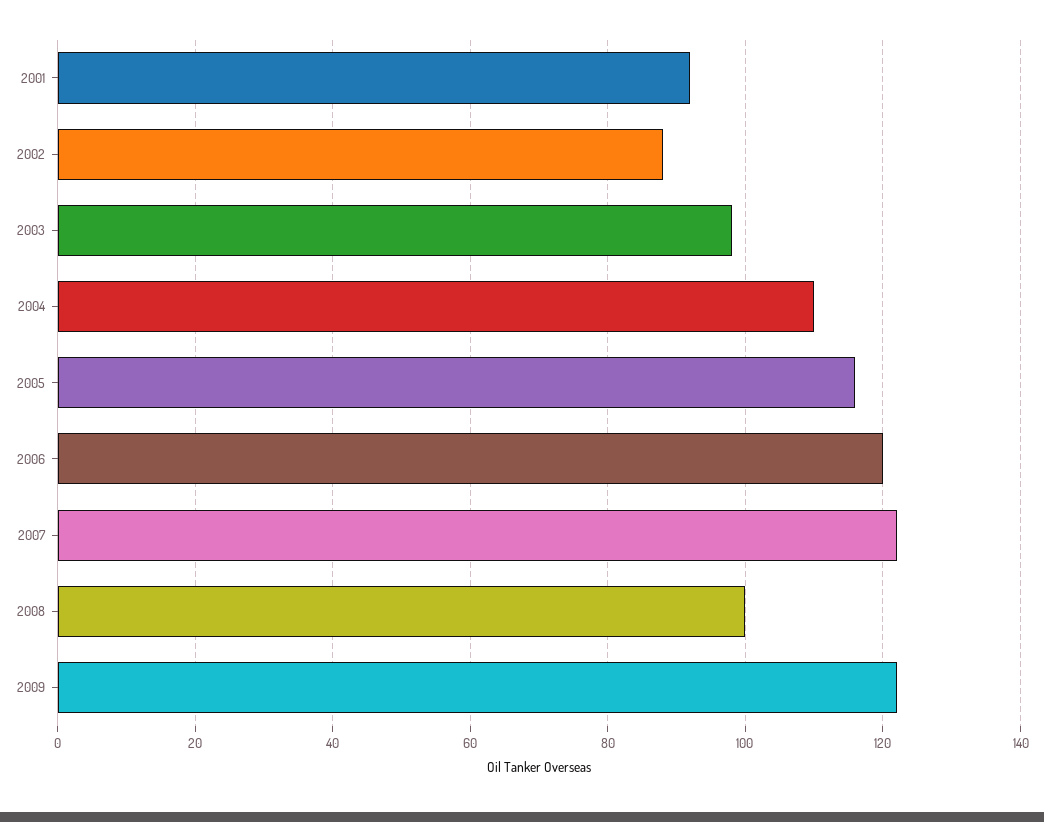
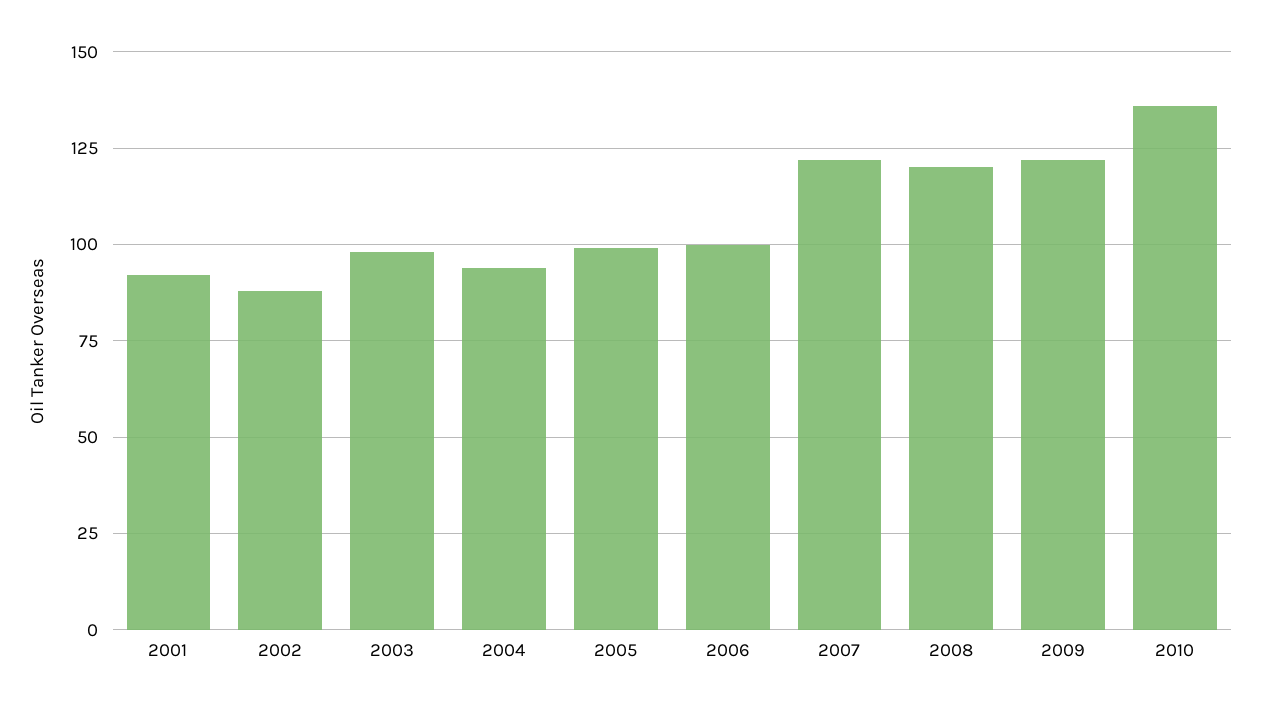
2004: 110 -> 95
2005: 115 -> 100
2006: 120 -> 100
2008: 100 -> 120
2010: none -> 135

